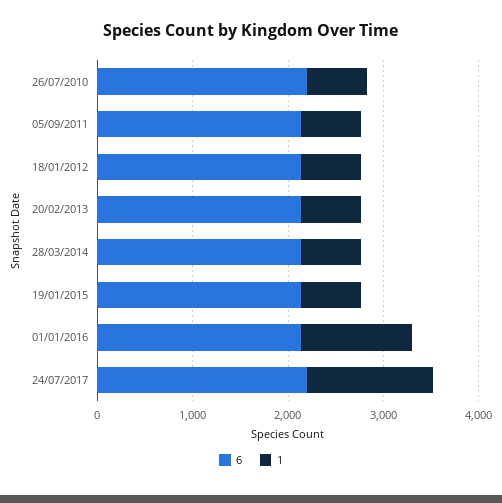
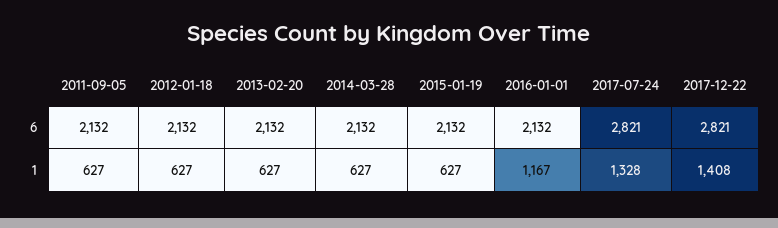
6, 26/07/2010: 2200 -> none
1, 26/07/2010: 600 -> none
6, 24/07/2017: 2200 -> 2821
6, 2017-12-22: none -> 2821
1, 2017-12-22: none -> 1408

